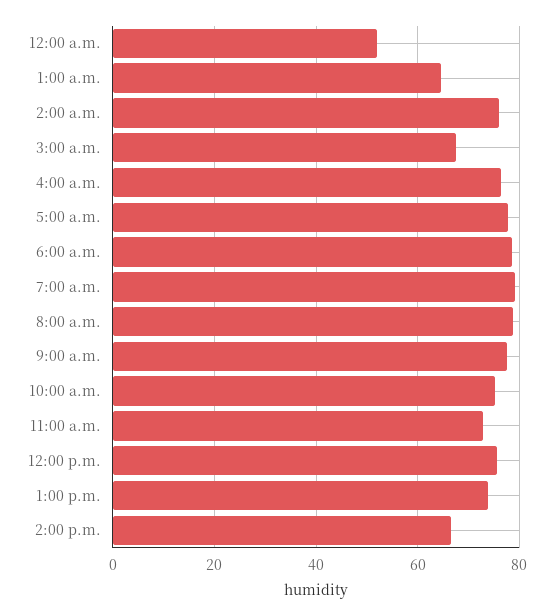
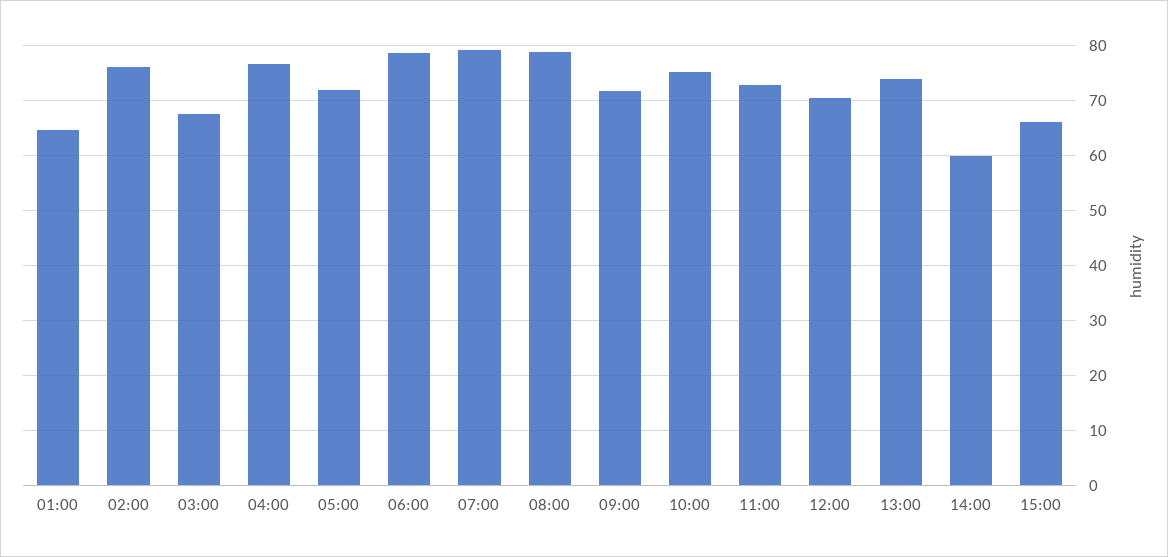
12:00 a.m.: 52 -> none
5:00 a.m.: 78 -> 72
9:00 a.m.: 78 -> 72
12:00 p.m.: 76 -> 70
2:00 p.m.: 66 -> 60
15:00: none -> 66

